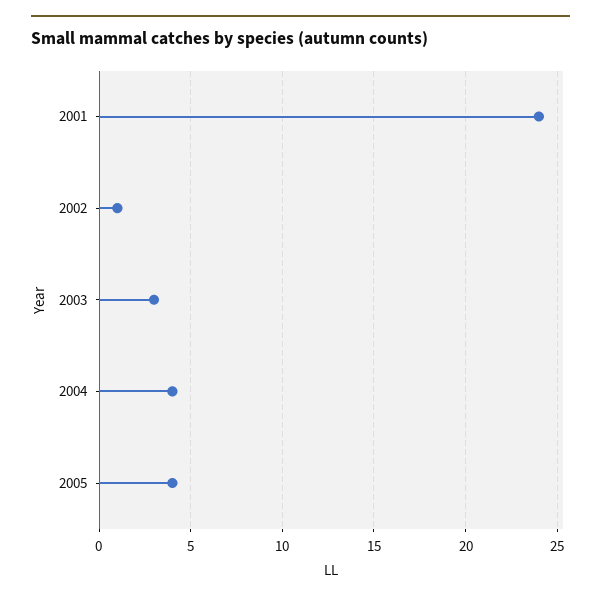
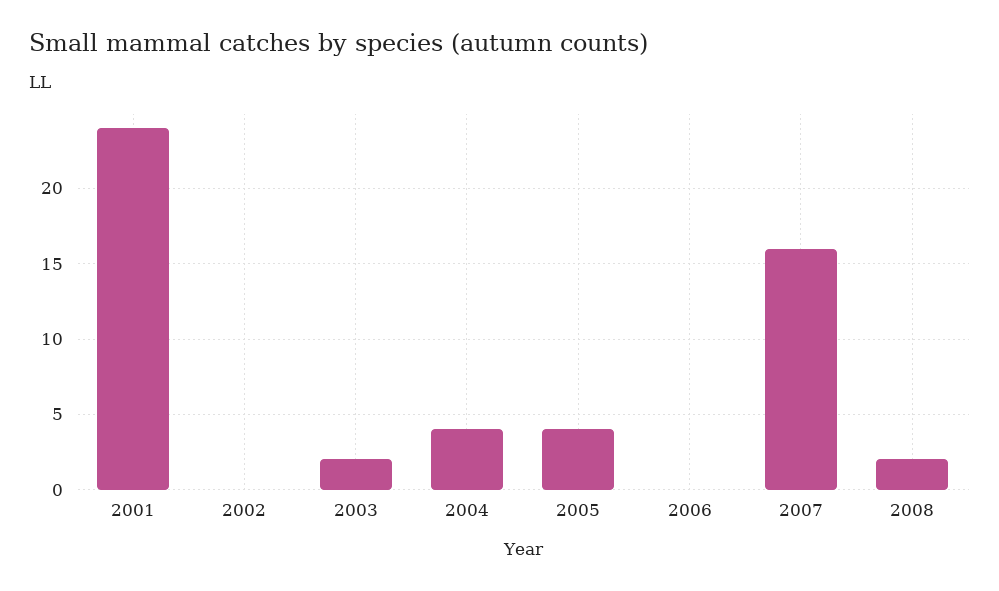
2002: 1 -> 0
2003: 3 -> 2
2006: none -> 0
2007: none -> 16
2008: none -> 2

